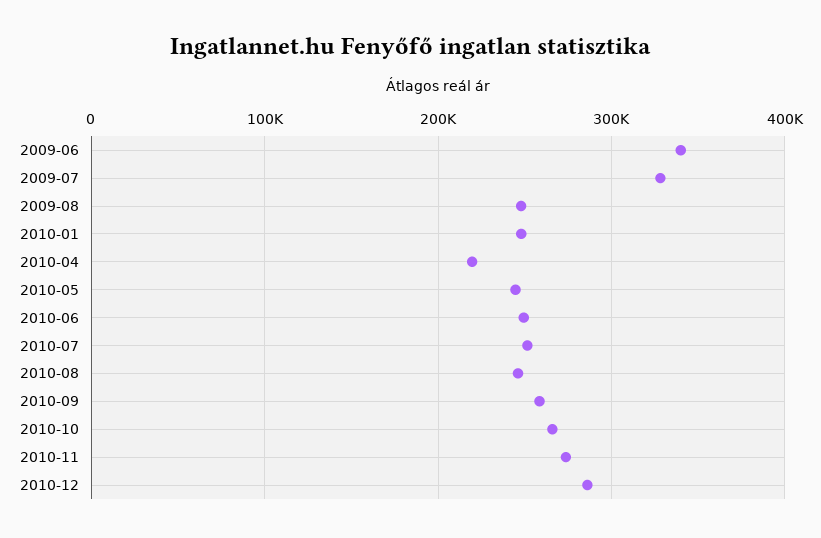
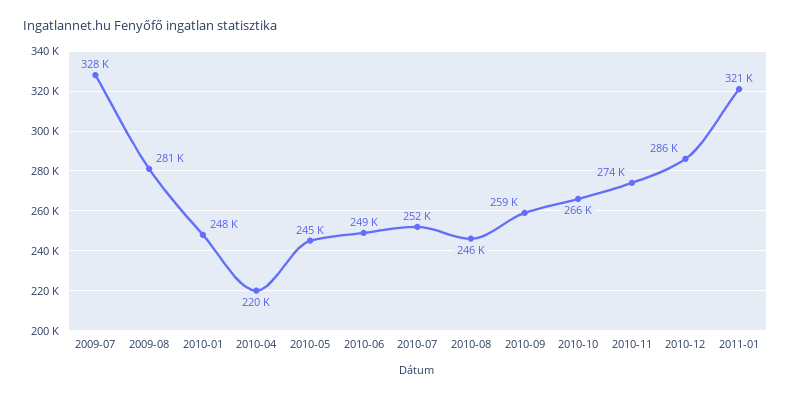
2009-06: 340000 -> none
2009-08: 250000 -> 281000
2011-01: none -> 321000

